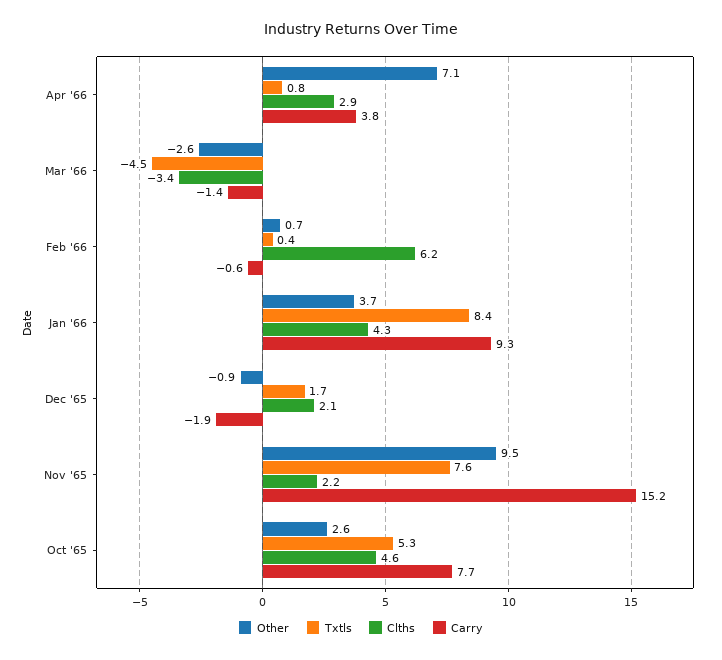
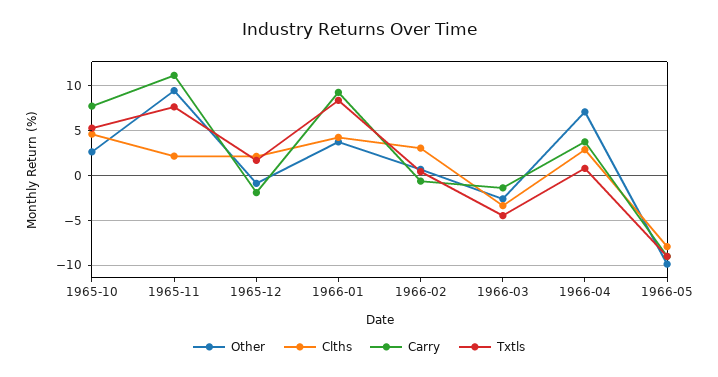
Clths, Feb '66: 6.2 -> 3
Carry, Nov '65: 15.2 -> 11
Other, 1966-05: none -> -10
Clths, 1966-05: none -> -8
Carry, 1966-05: none -> -9
Txtls, 1966-05: none -> -9

